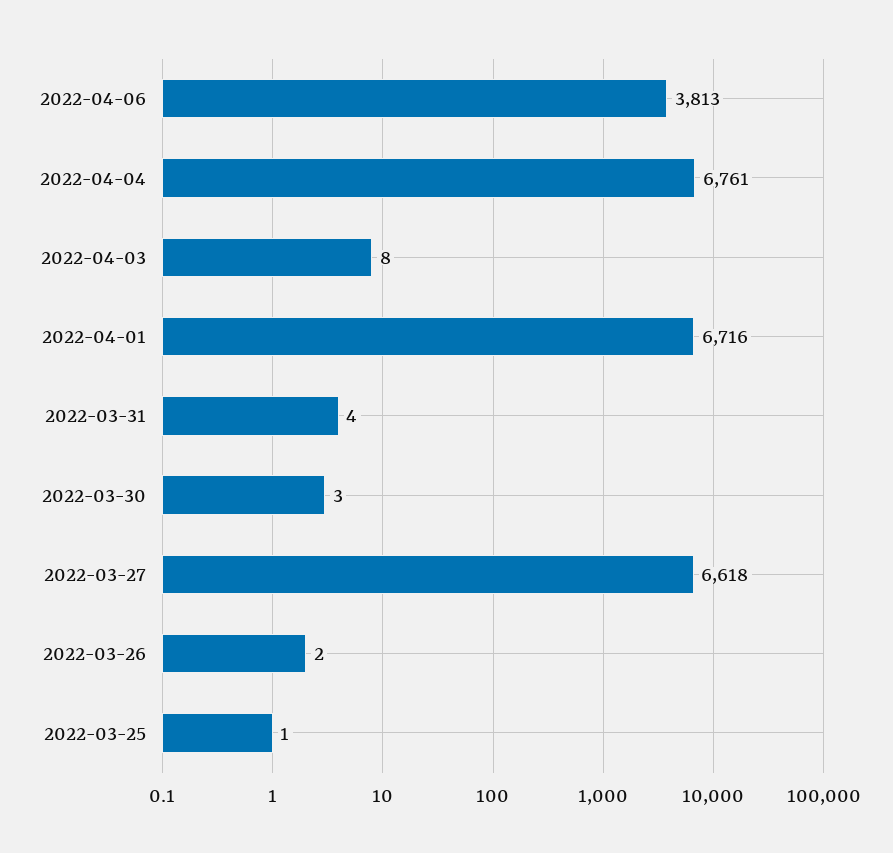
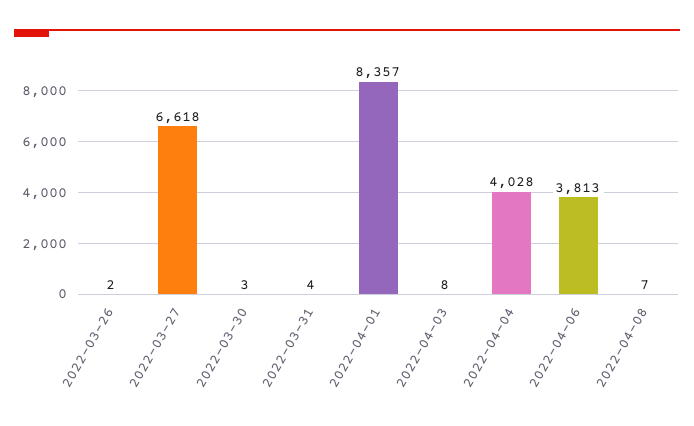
2022-04-04: 6761 -> 4028
2022-04-01: 6716 -> 8357
2022-03-25: 1 -> none
2022-04-08: none -> 7

